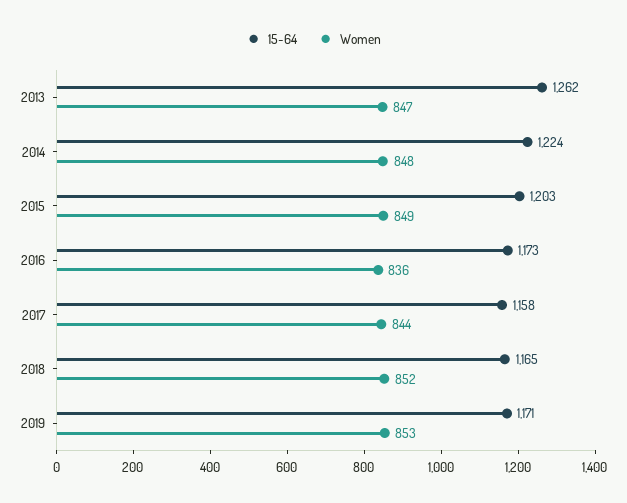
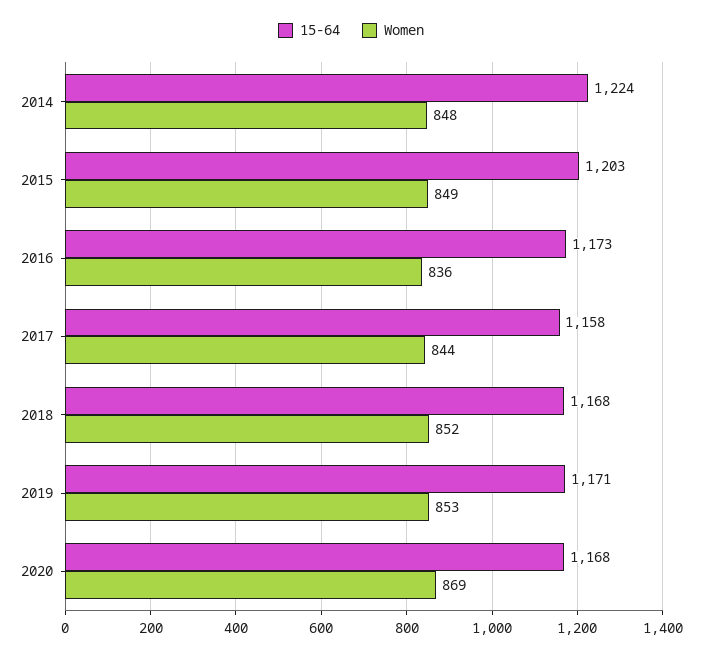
15-64, 2013: 1262 -> none
Women, 2013: 847 -> none
15-64, 2018: 1165 -> 1168
15-64, 2020: none -> 1168
Women, 2020: none -> 869

